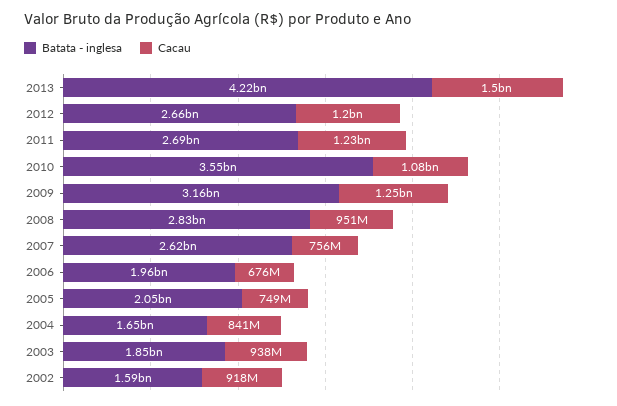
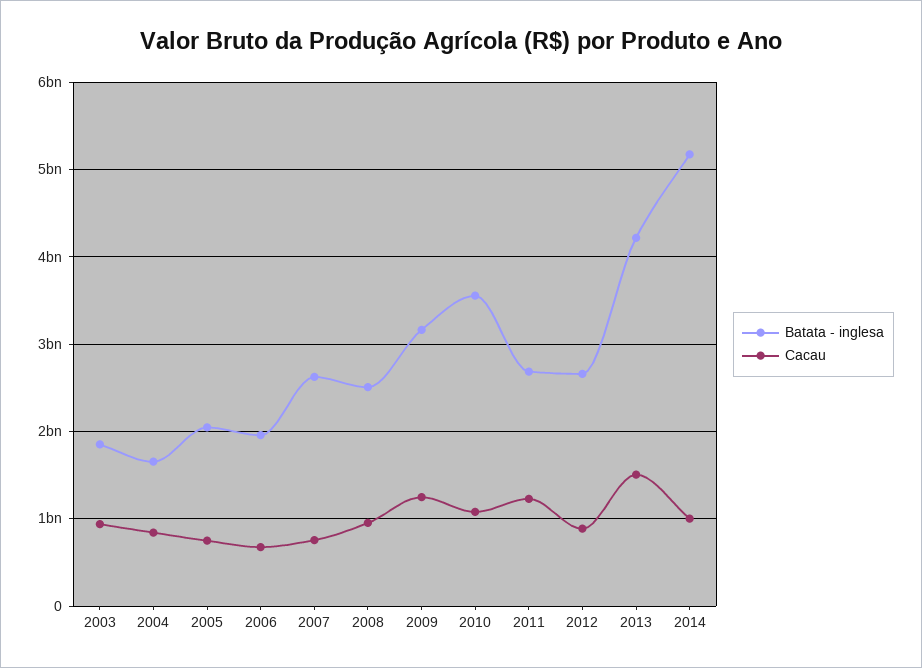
Cacau, 2012: 1200000000 -> 900000000
Batata - inglesa, 2008: 2830000000 -> 2500000000
Batata - inglesa, 2002: 1590000000 -> none
Cacau, 2002: 918000000 -> none
Batata - inglesa, 2014: none -> 5200000000
Cacau, 2014: none -> 1000000000

